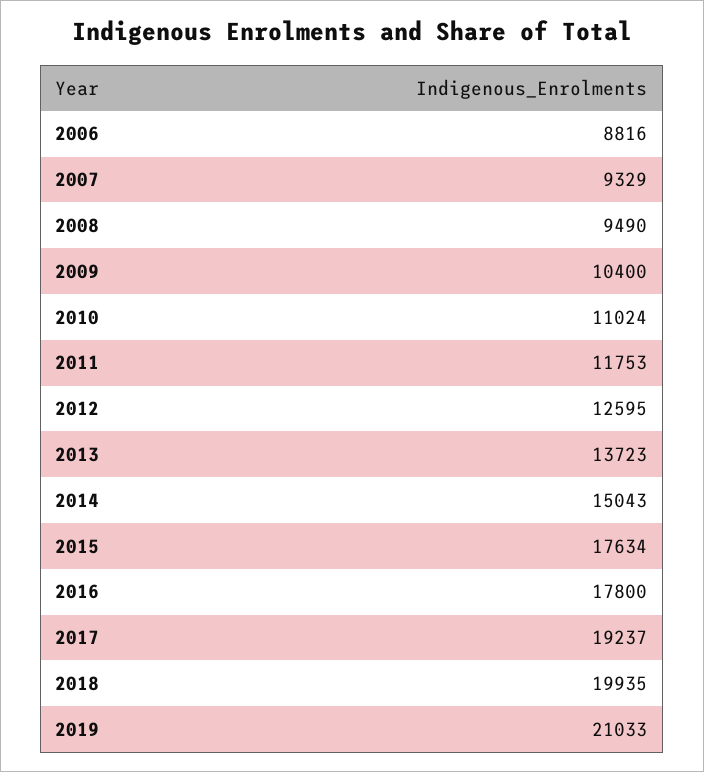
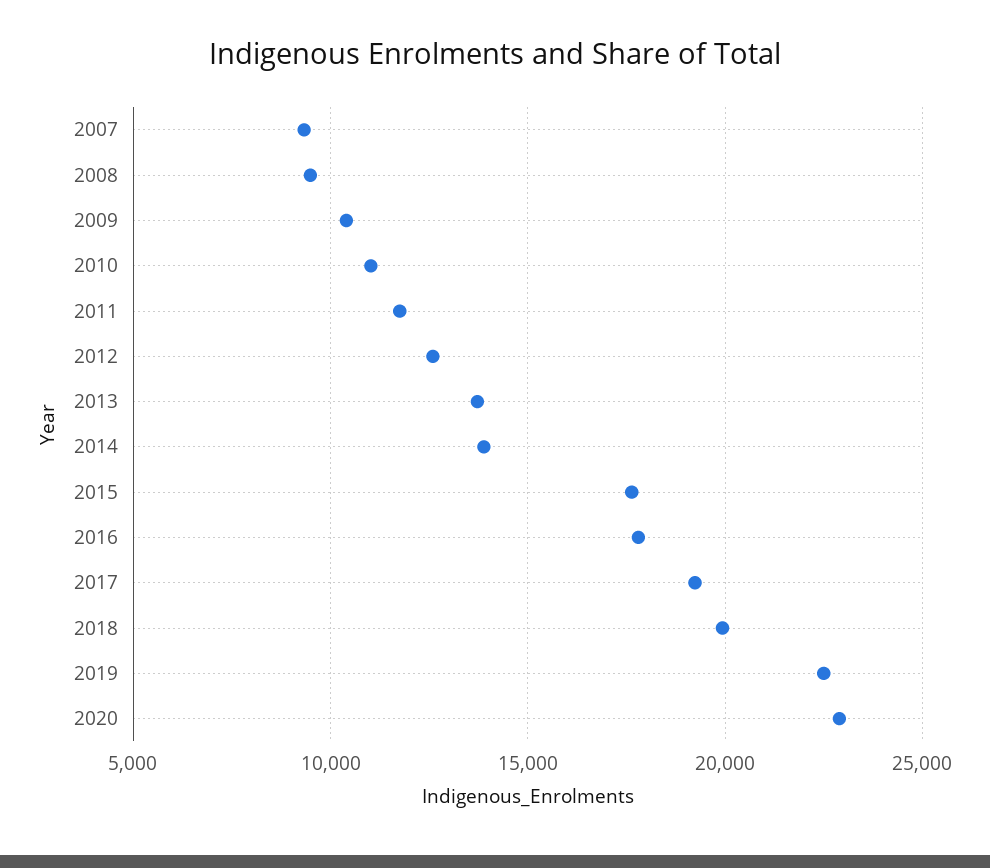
2006: 8816 -> none
2014: 15043 -> 14000
2019: 21033 -> 22500
2020: none -> 23000

